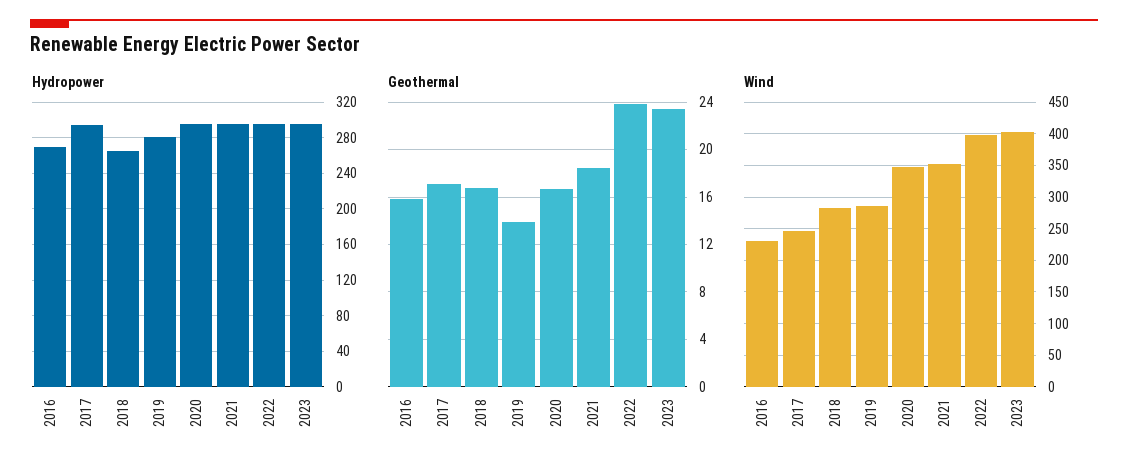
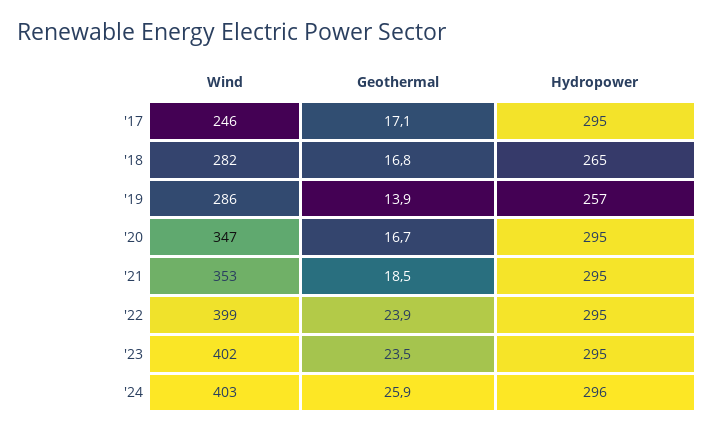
Hydropower, 2016: 270 -> none
Hydropower, 2019: 280 -> 257
Geothermal, 2016: 16 -> none
Wind, 2016: 230 -> none
Wind, '24: none -> 403
Geothermal, '24: none -> 25.9
Hydropower, '24: none -> 296

